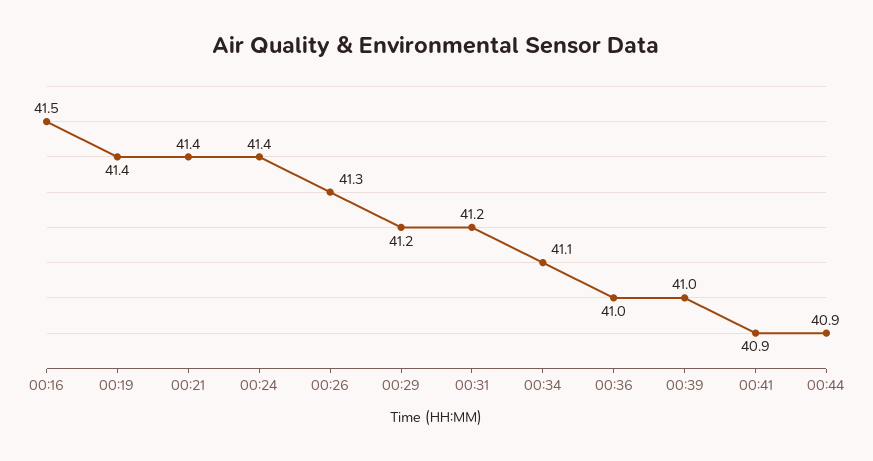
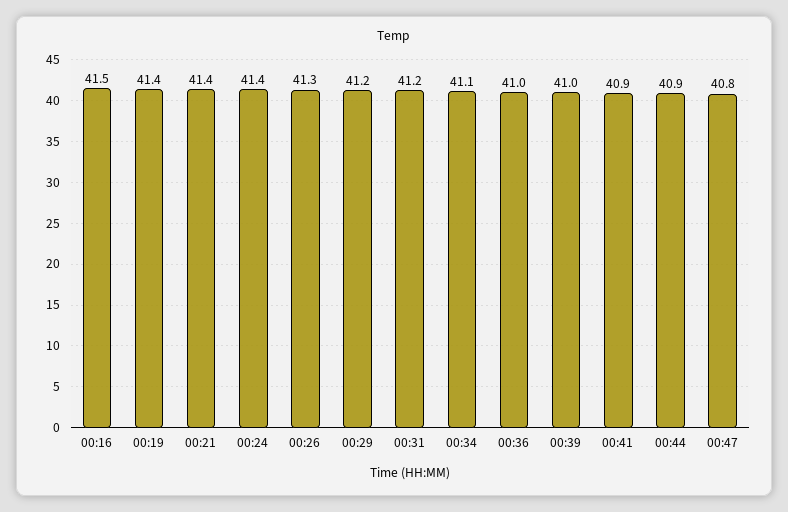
00:47: none -> 40.8

